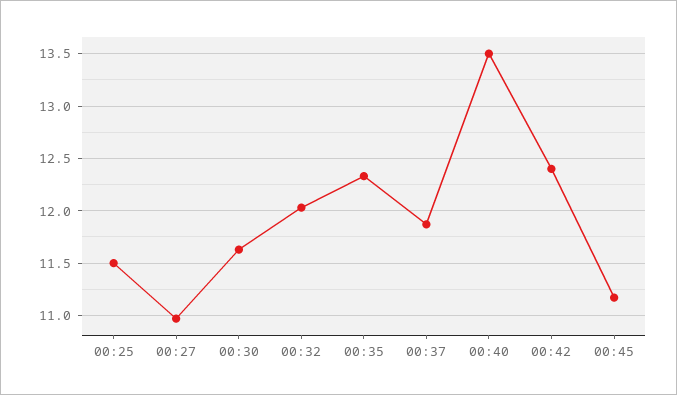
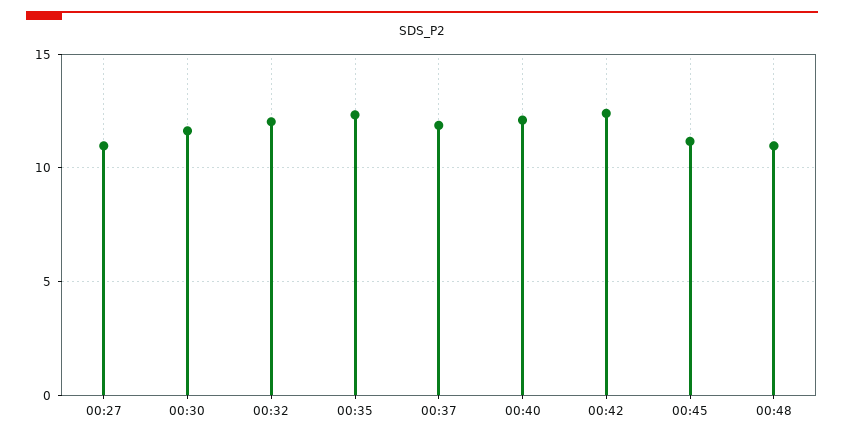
00:25: 11.5 -> none
00:40: 13.5 -> 12
00:48: none -> 11

